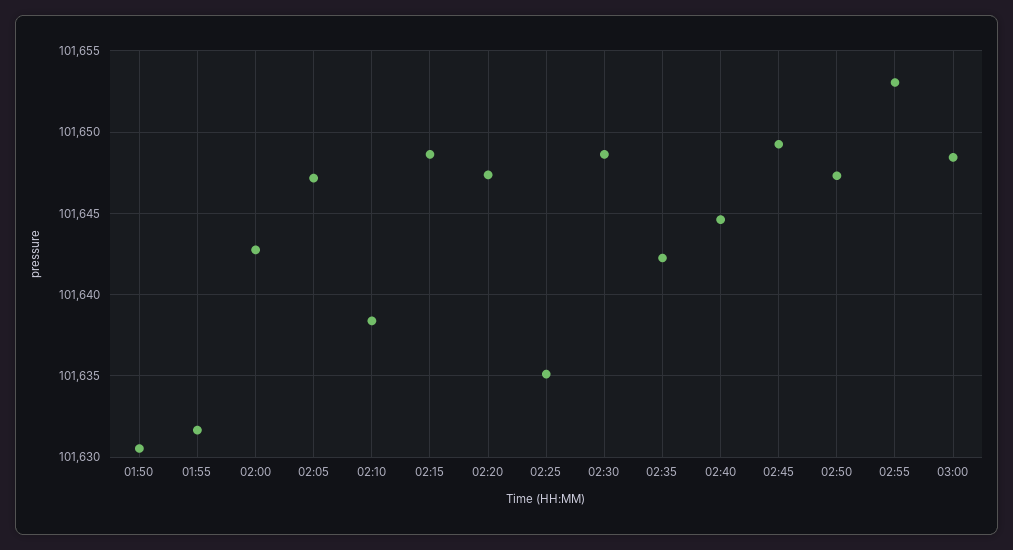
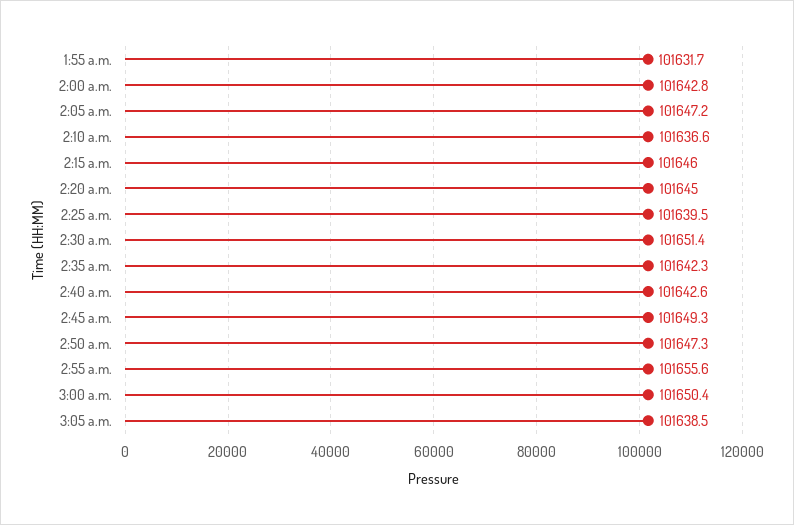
01:50: 101630.5 -> none
02:10: 101638.5 -> 101636.6
02:15: 101648.5 -> 101646
02:20: 101647.5 -> 101645
02:25: 101635 -> 101639.5
02:30: 101648.5 -> 101651.4
02:40: 101644.5 -> 101642.6
02:55: 101653 -> 101655.6
03:00: 101648.5 -> 101650.4
3:05 a.m.: none -> 101638.5

